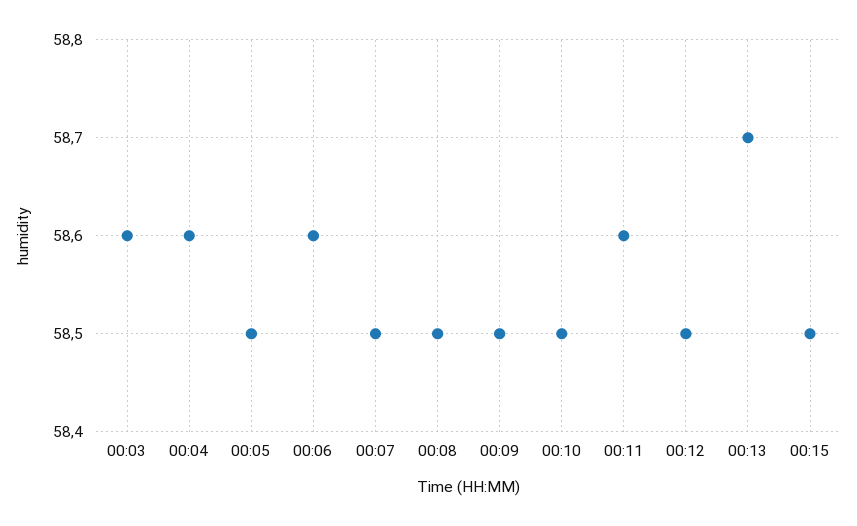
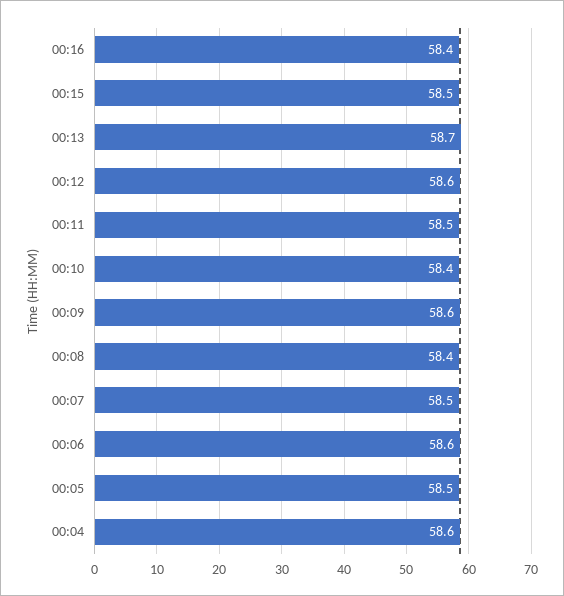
00:03: 58.6 -> none
00:08: 58.5 -> 58.4
00:09: 58.5 -> 58.6
00:10: 58.5 -> 58.4
00:11: 58.6 -> 58.5
00:12: 58.5 -> 58.6
00:16: none -> 58.4

